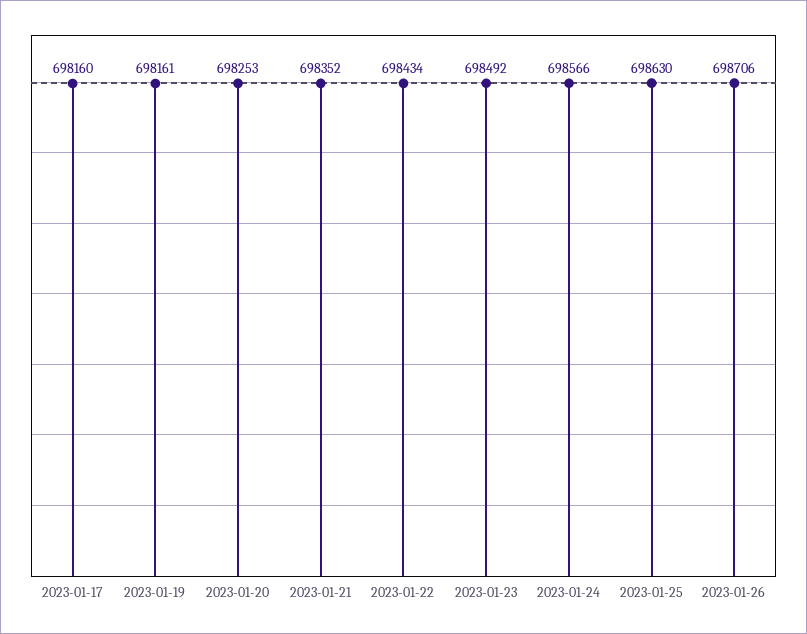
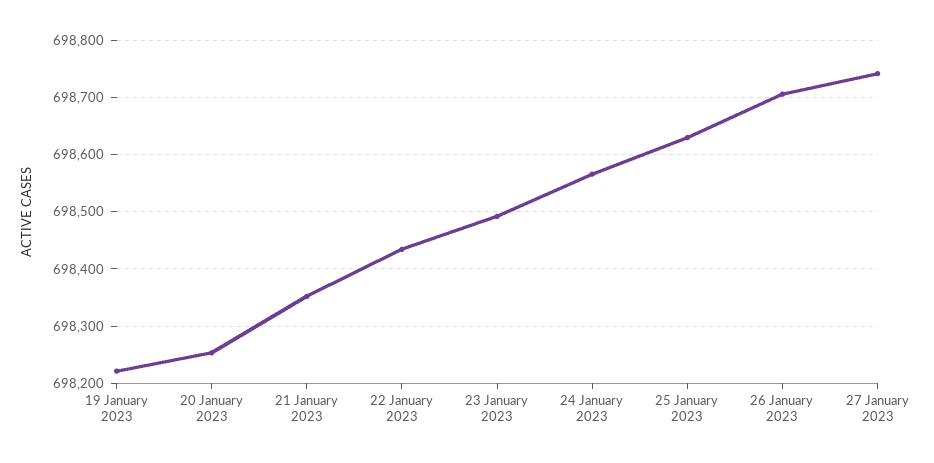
2023-01-17: 698160 -> none
2023-01-19: 698161 -> 698220
27 January 2023: none -> 698740

